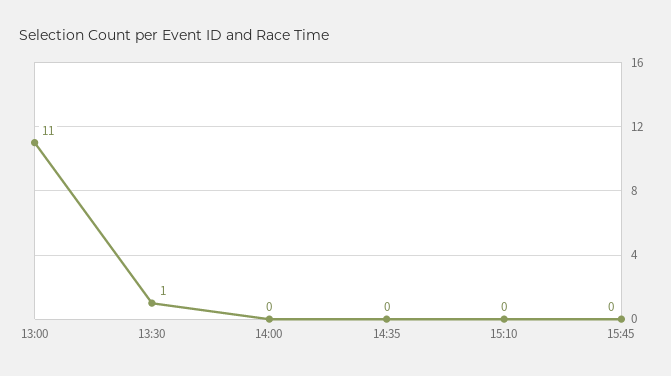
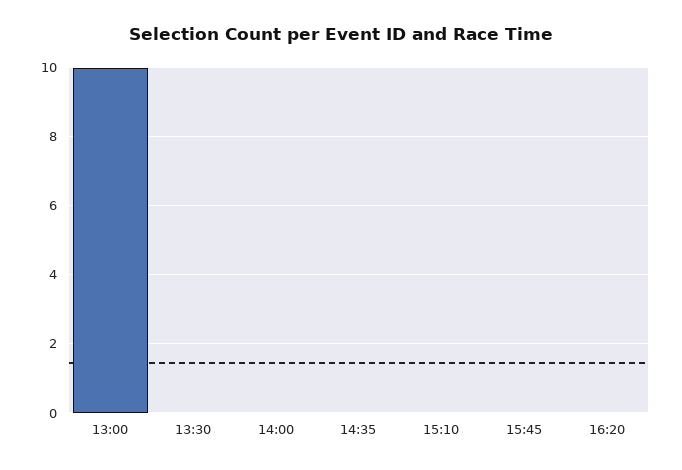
13:00: 11 -> 10
13:30: 1 -> 0
16:20: none -> 0

